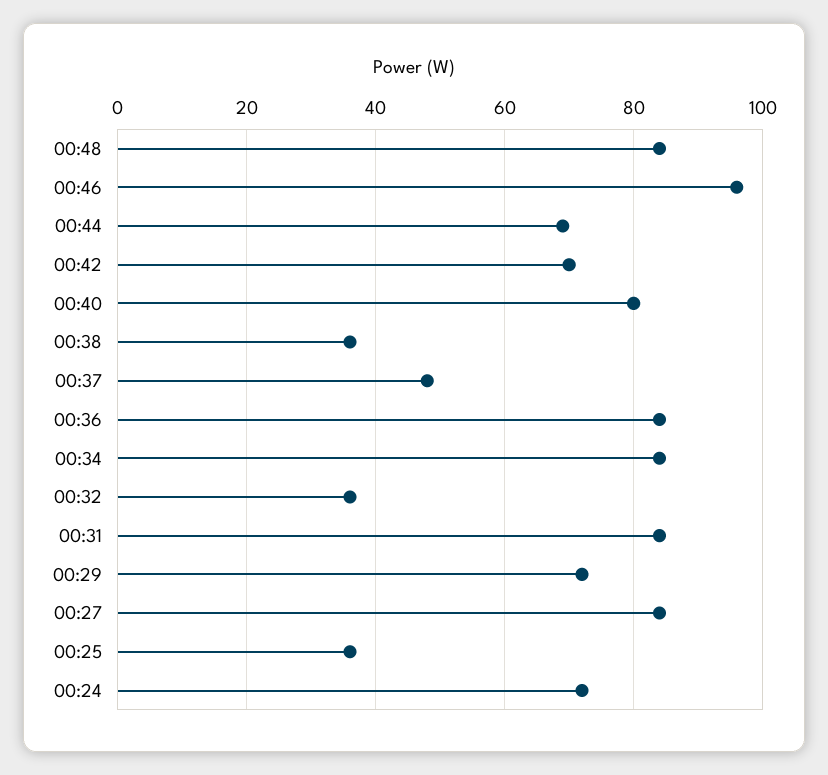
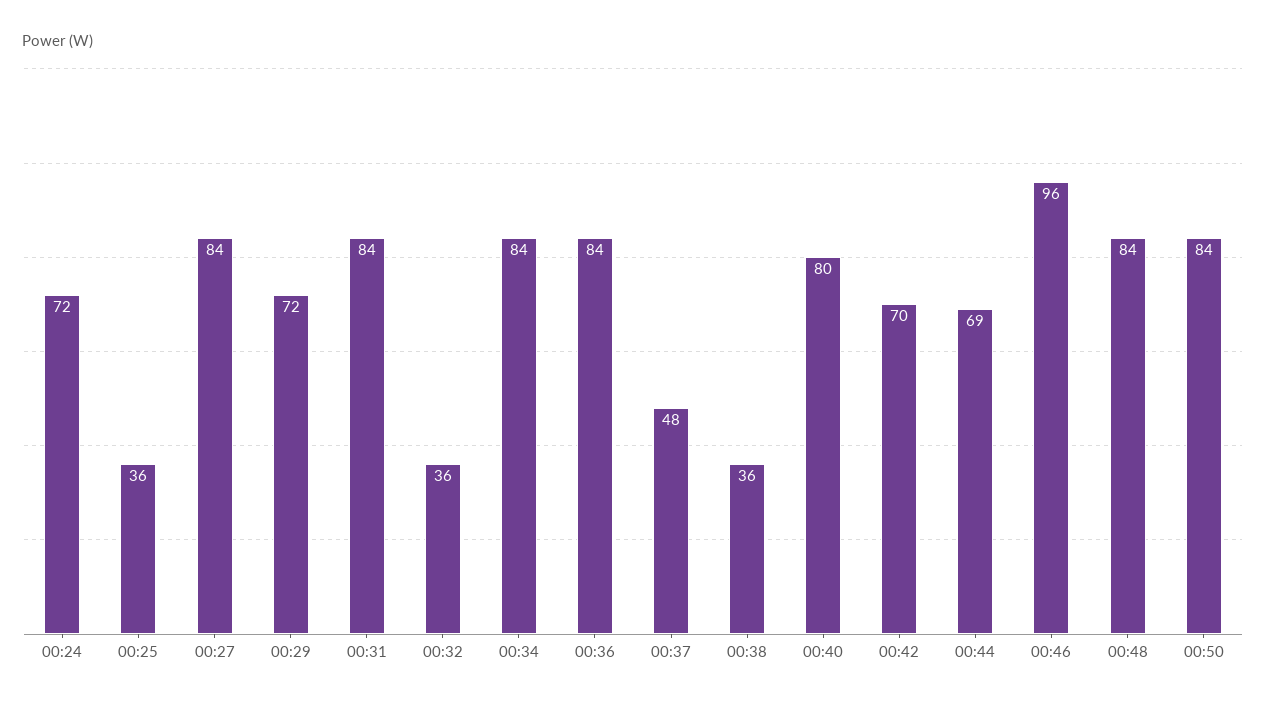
00:50: none -> 84

